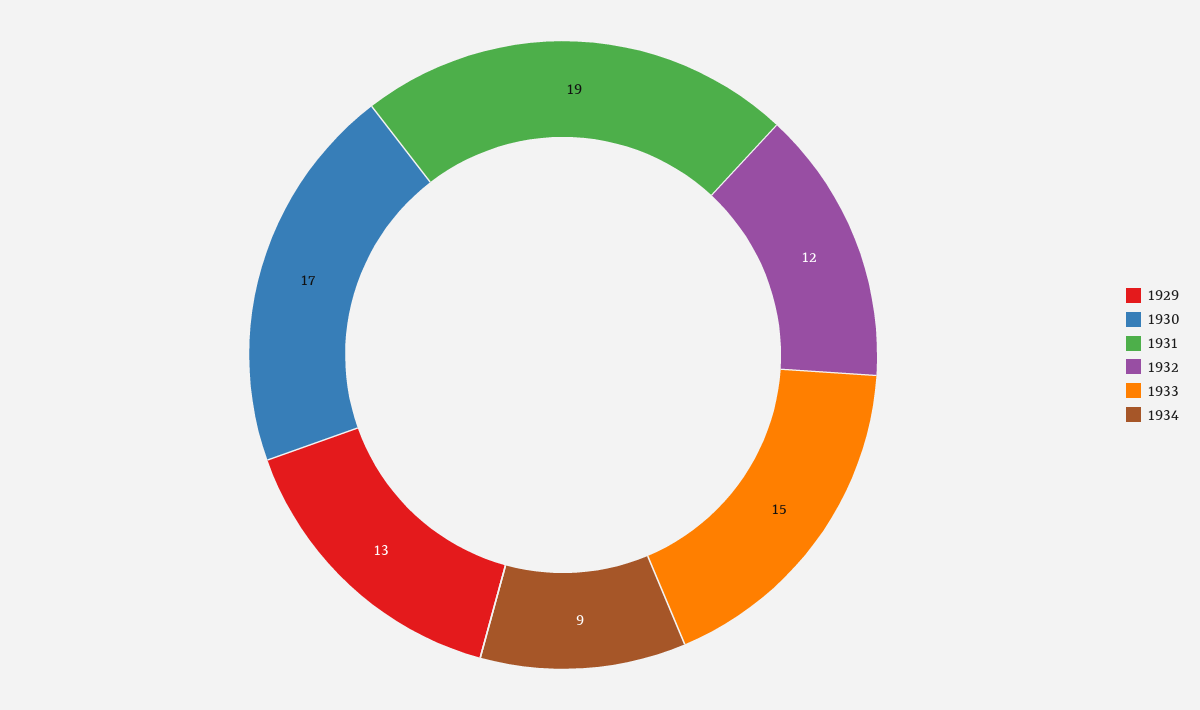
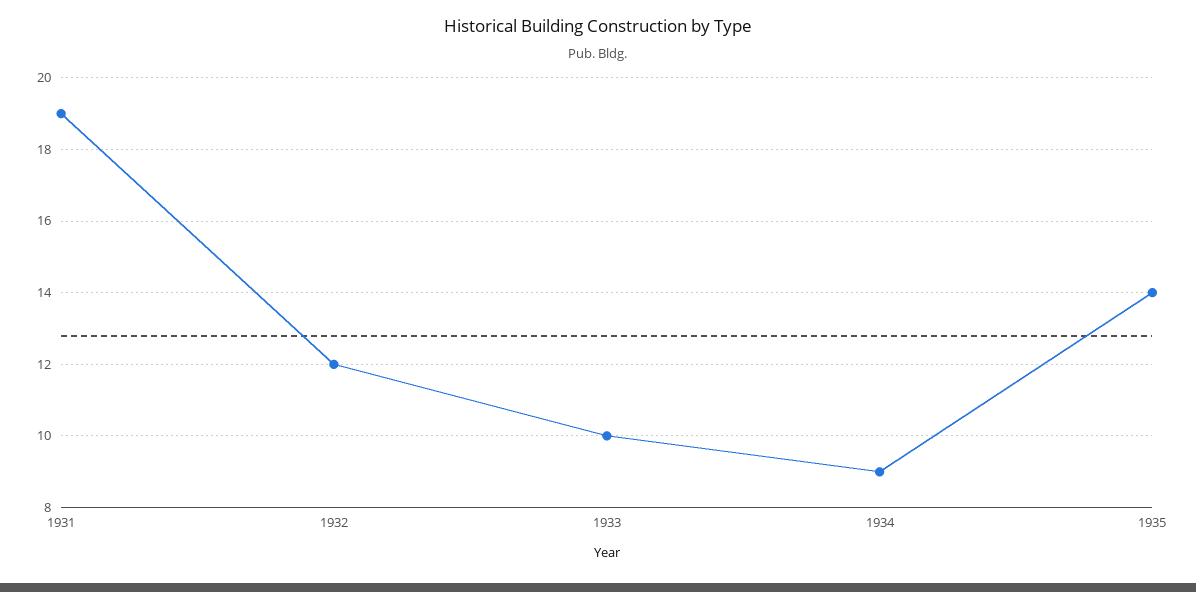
1929: 13 -> none
1930: 17 -> none
1933: 15 -> 10
1935: none -> 14

